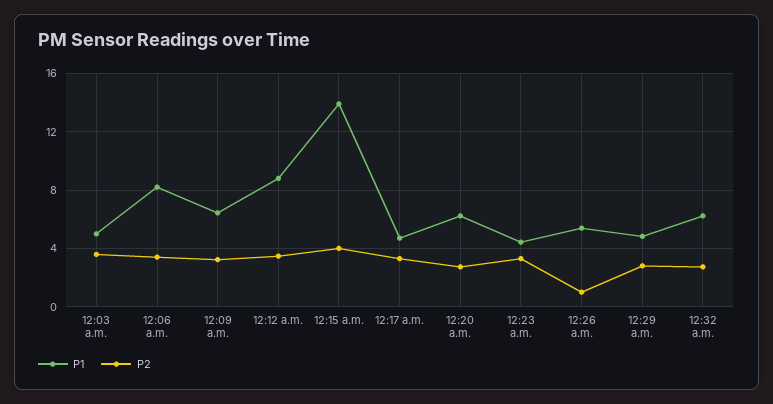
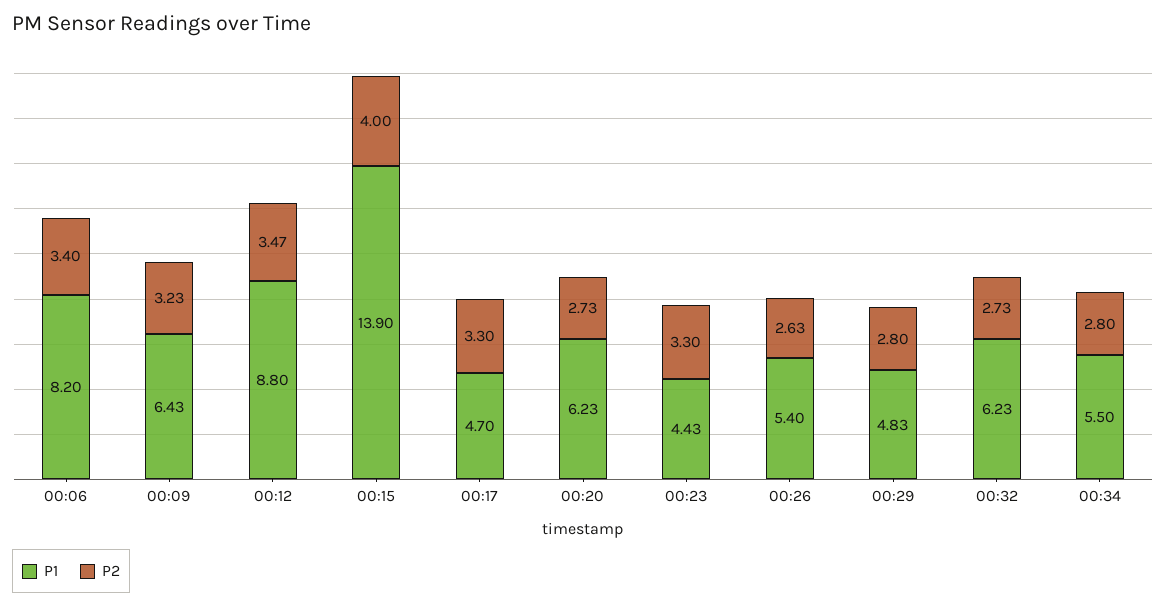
P1, 12:03 a.m.: 5 -> none
P2, 12:03 a.m.: 3.5 -> none
P2, 12:26 a.m.: 1 -> 2.63
P1, 00:34: none -> 5.5
P2, 00:34: none -> 2.8

